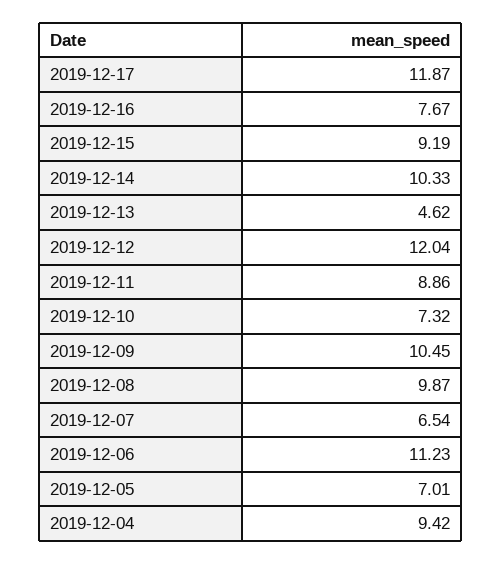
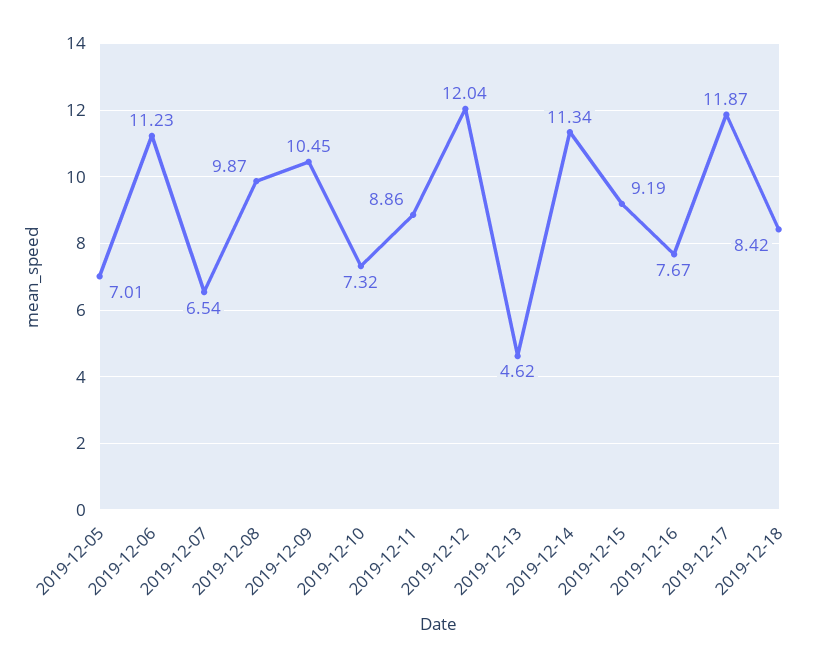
2019-12-14: 10.33 -> 11.34
2019-12-04: 9.42 -> none
2019-12-18: none -> 8.42

